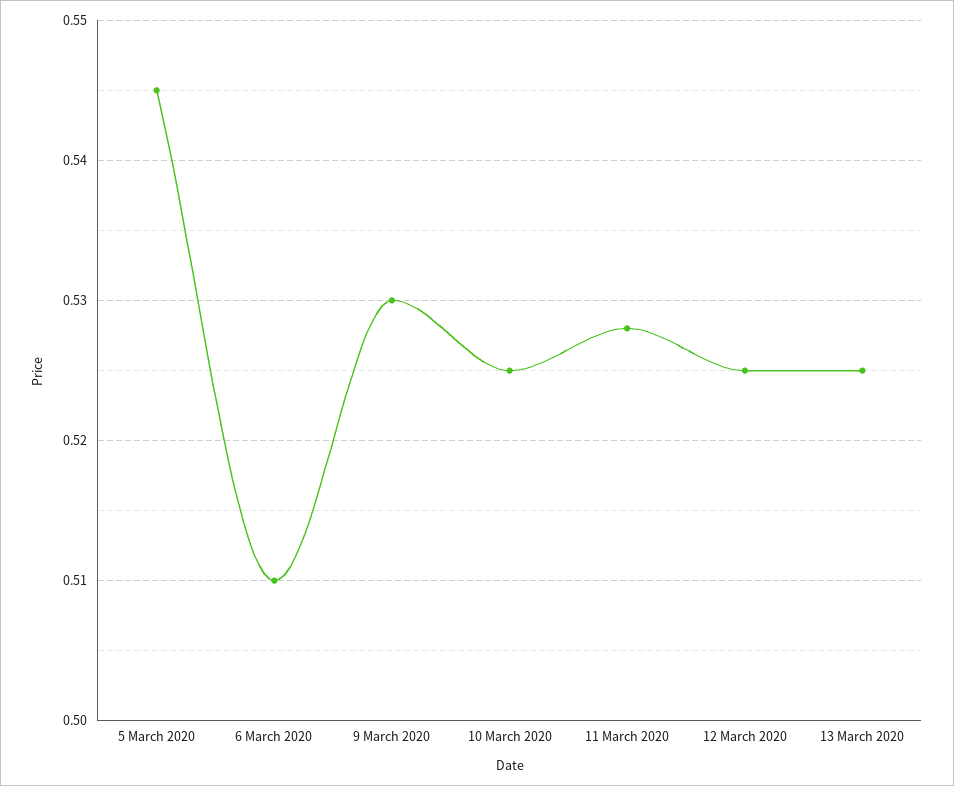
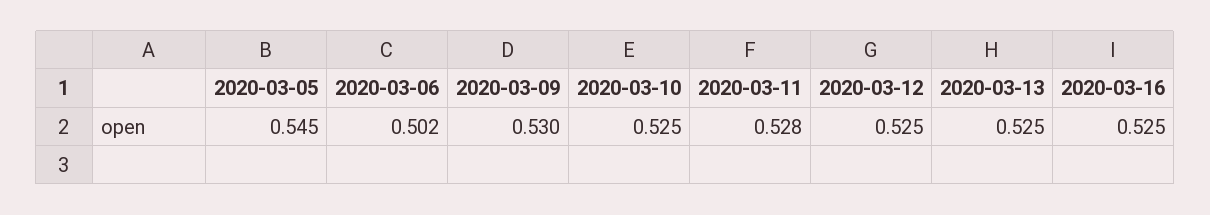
6 March 2020: 0.51 -> 0.502
2020-03-16: none -> 0.525

